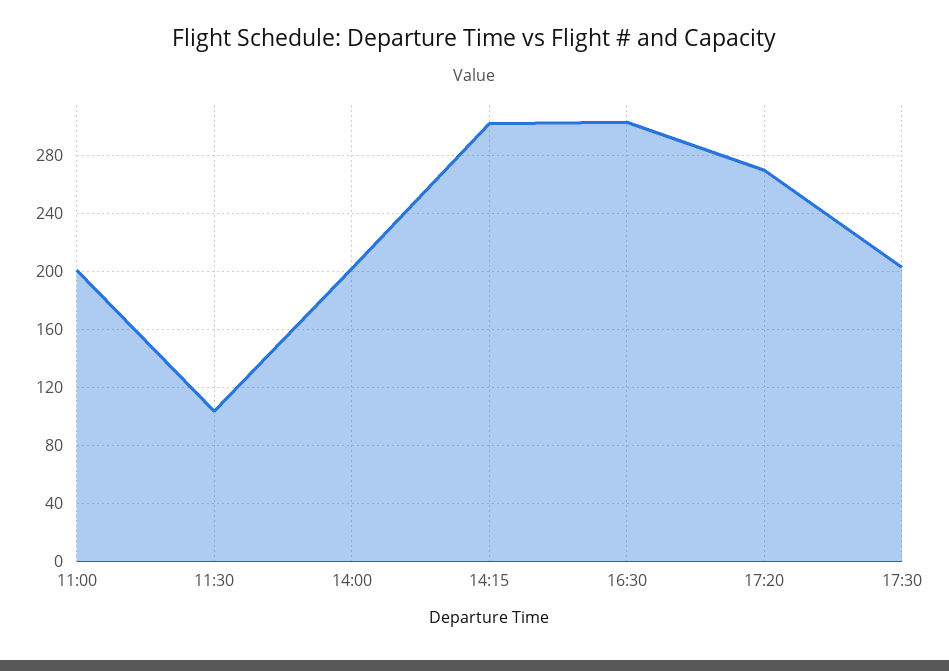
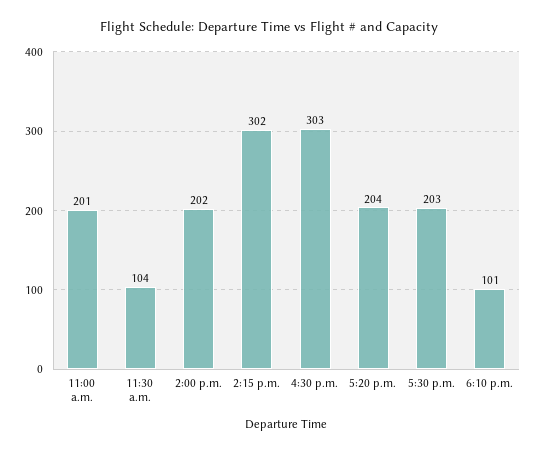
17:20: 270 -> 204
6:10 p.m.: none -> 101

